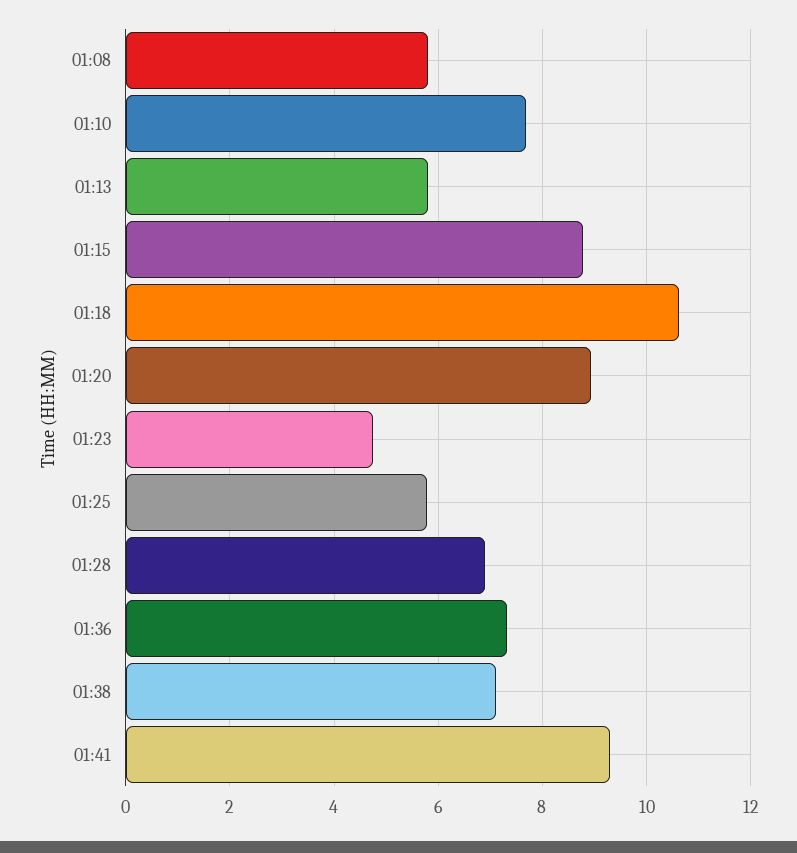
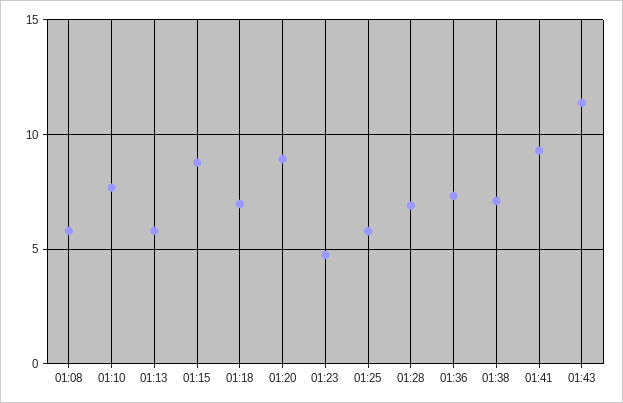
01:18: 10.6 -> 7
01:43: none -> 11.5

